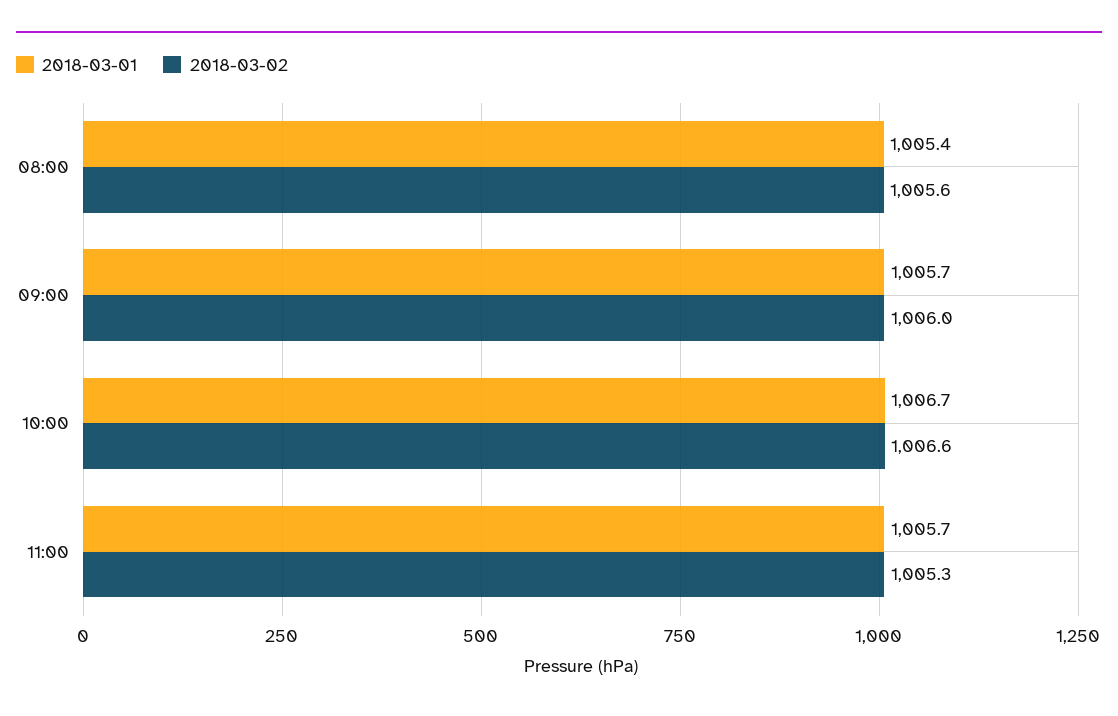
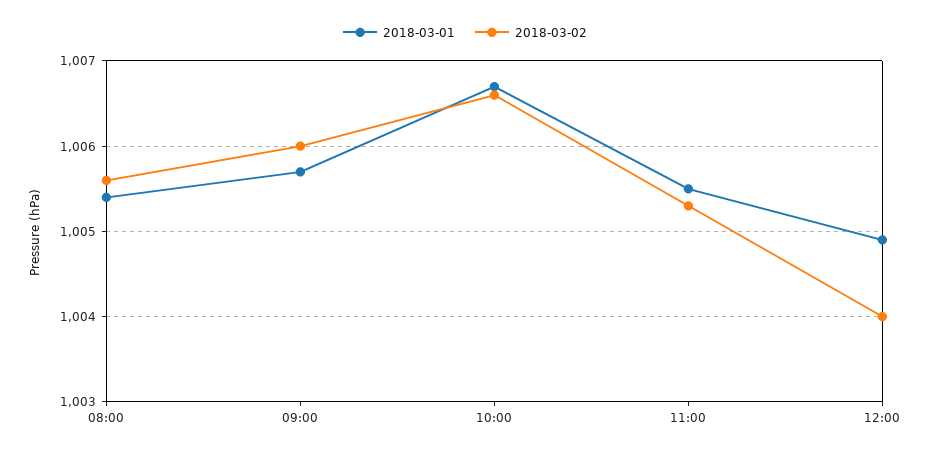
2018-03-01, 11:00: 1005.7 -> 1005.5
2018-03-01, 12:00: none -> 1004.9
2018-03-02, 12:00: none -> 1004

